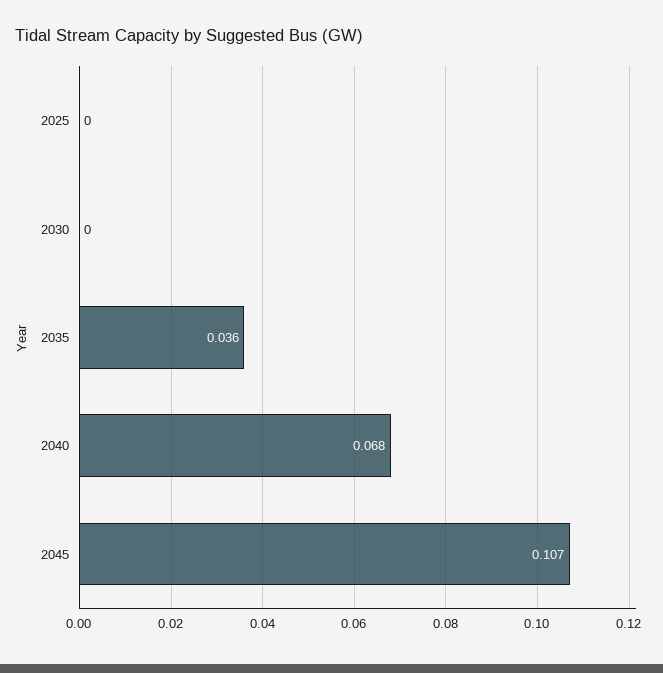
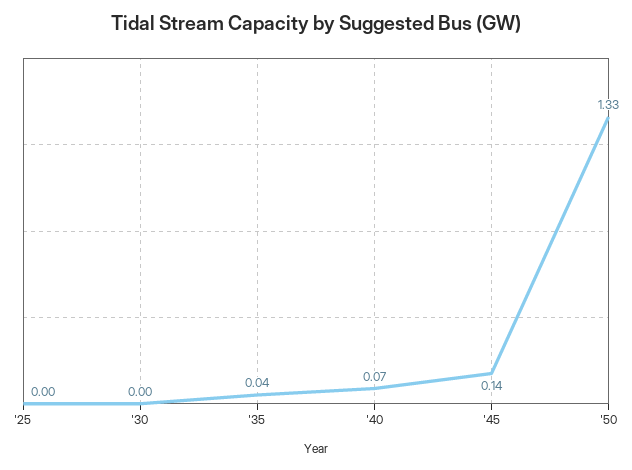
2045: 0.107 -> 0.14
'50: none -> 1.33

